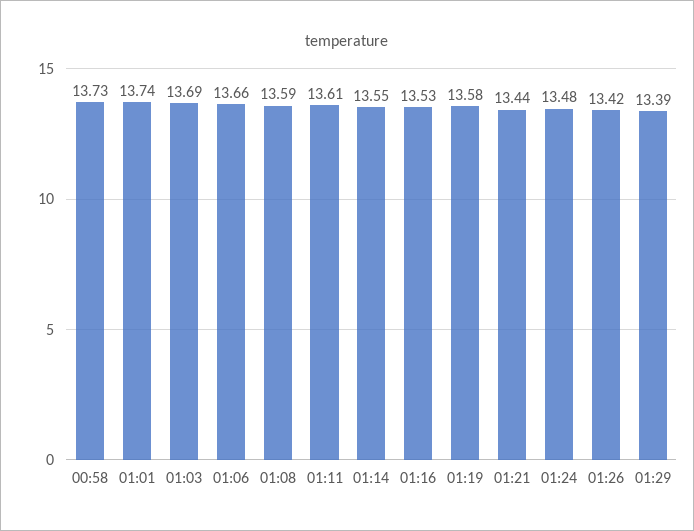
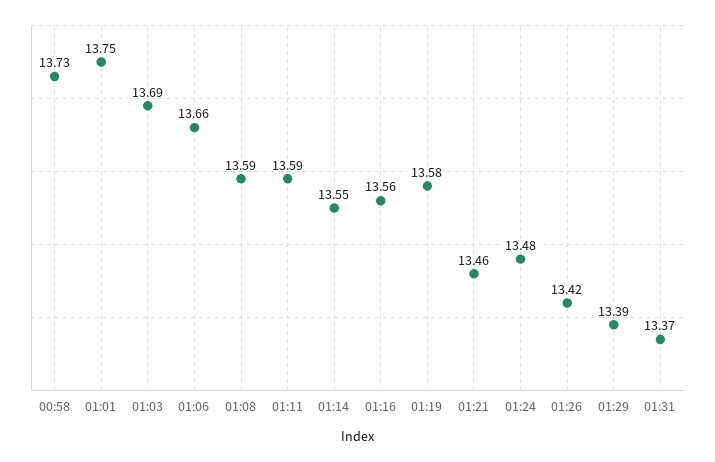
01:01: 13.74 -> 13.75
01:11: 13.61 -> 13.59
01:16: 13.53 -> 13.56
01:21: 13.44 -> 13.46
01:31: none -> 13.37

